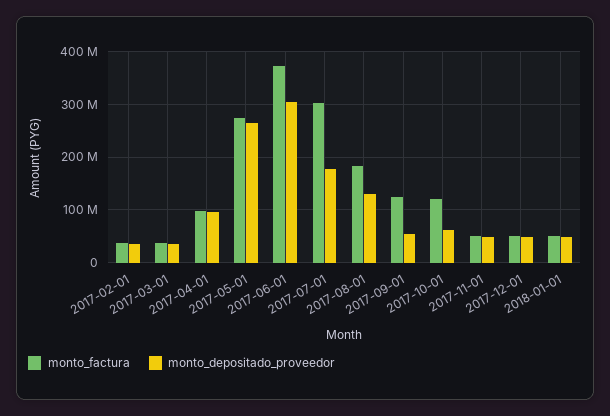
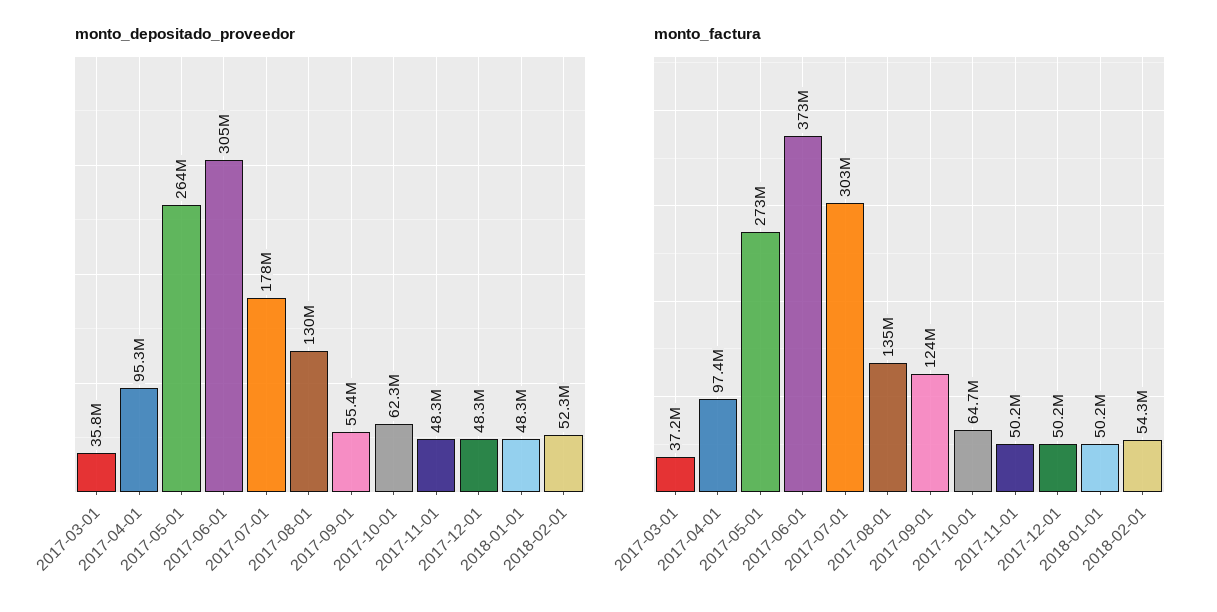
monto_factura, 2017-02-01: 40000000 -> none
monto_depositado_proveedor, 2017-02-01: 40000000 -> none
monto_factura, 2017-08-01: 180000000 -> 135000000
monto_factura, 2017-10-01: 120000000 -> 64700000
monto_depositado_proveedor, 2018-02-01: none -> 52300000
monto_factura, 2018-02-01: none -> 54300000

